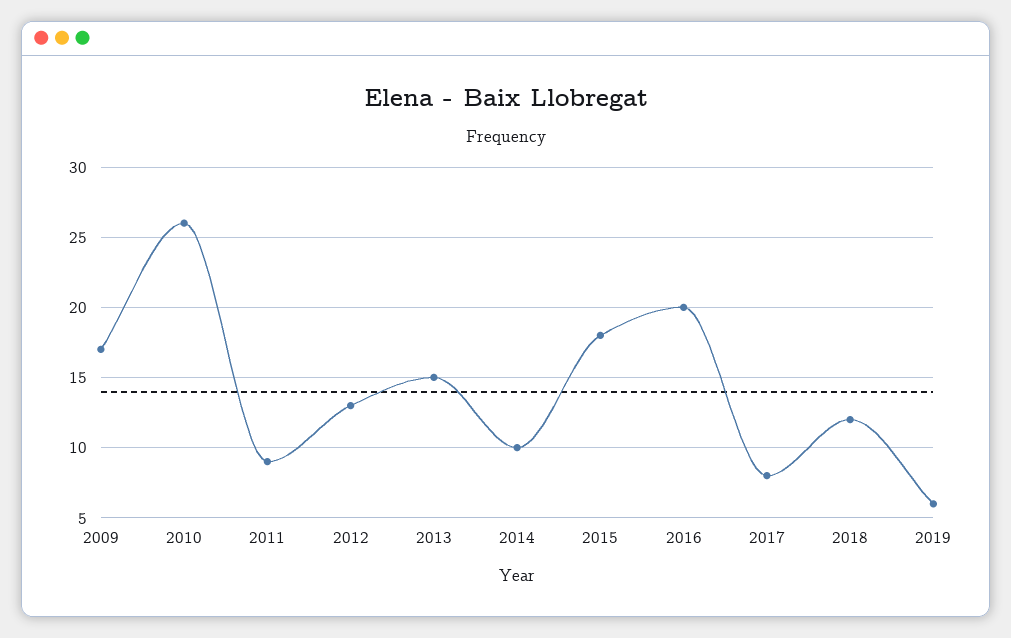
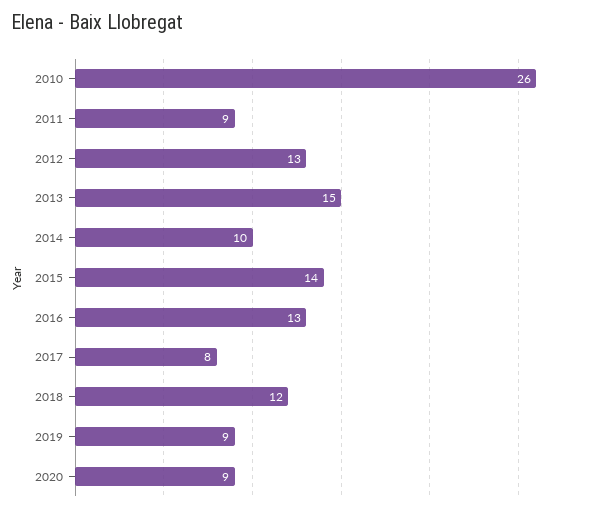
2009: 17 -> none
2015: 18 -> 14
2016: 20 -> 13
2019: 6 -> 9
2020: none -> 9

